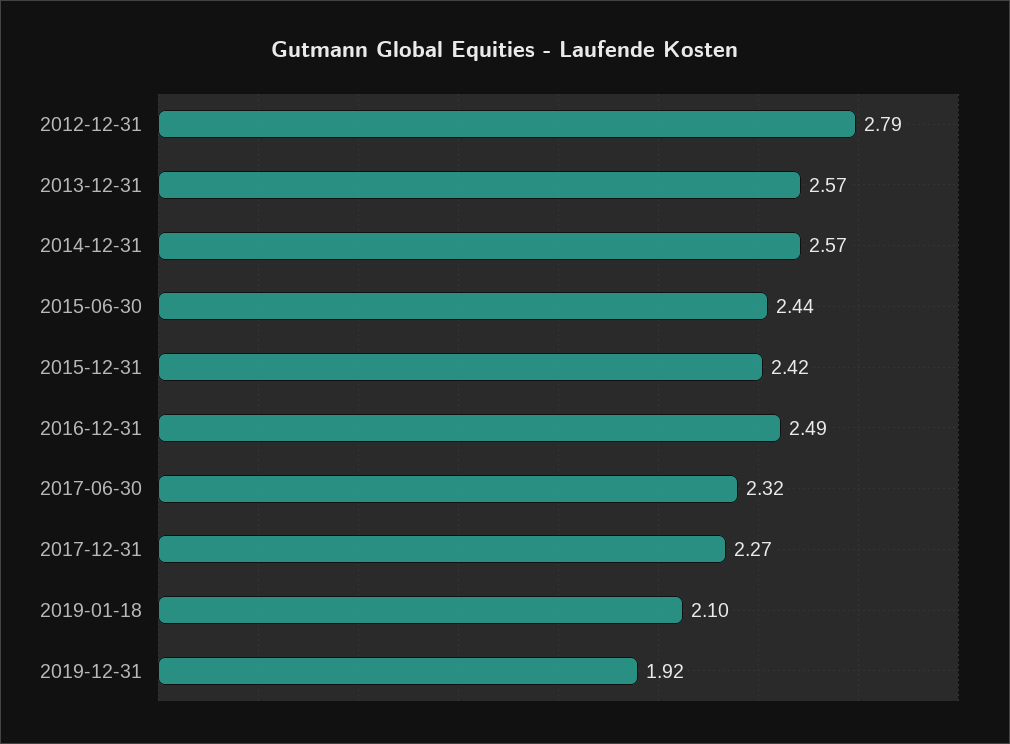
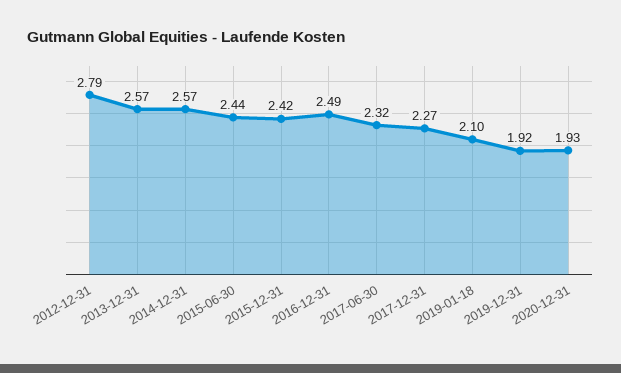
2020-12-31: none -> 1.93

